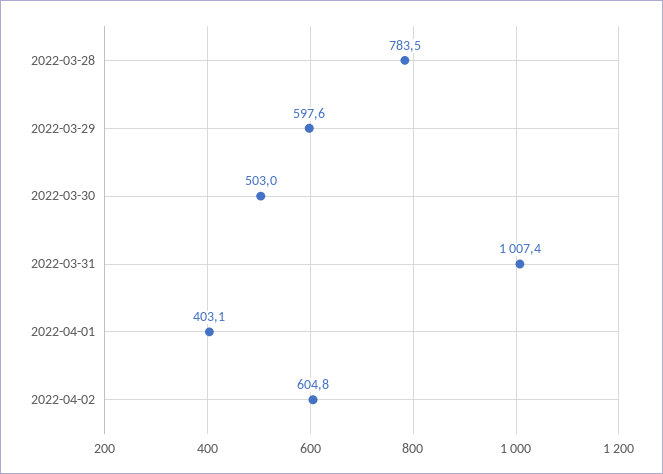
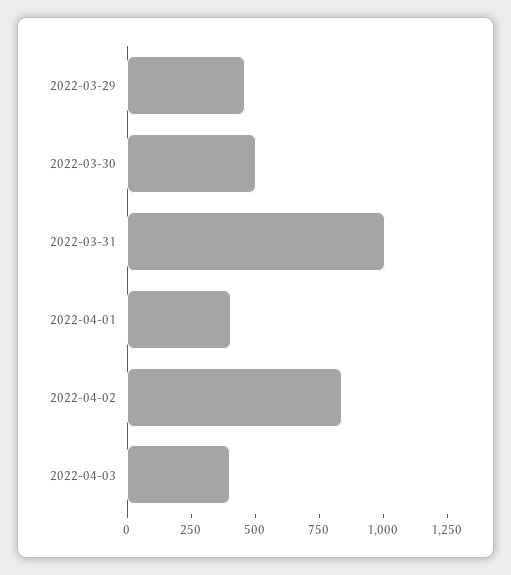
2022-03-28: 783.5 -> none
2022-03-29: 597.6 -> 450
2022-04-02: 604.8 -> 850
2022-04-03: none -> 400

